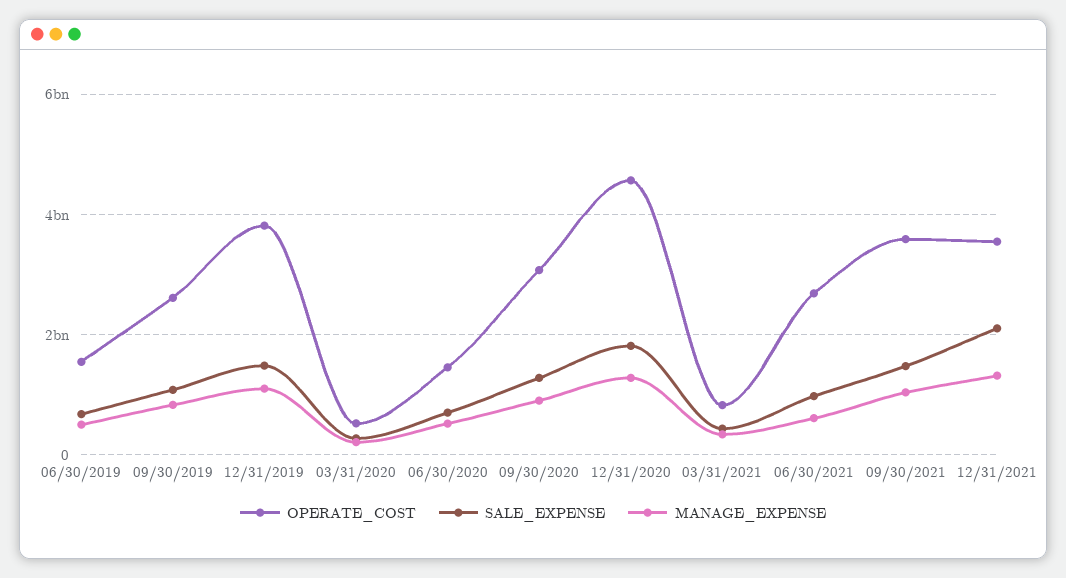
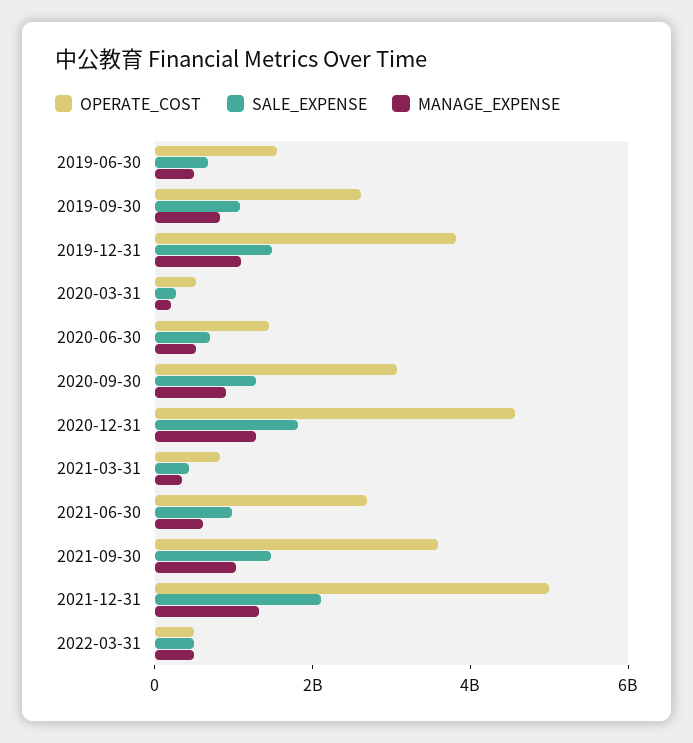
OPERATE_COST, 12/31/2021: 3600000000 -> 5000000000
OPERATE_COST, 2022-03-31: none -> 500000000
SALE_EXPENSE, 2022-03-31: none -> 500000000
MANAGE_EXPENSE, 2022-03-31: none -> 500000000

